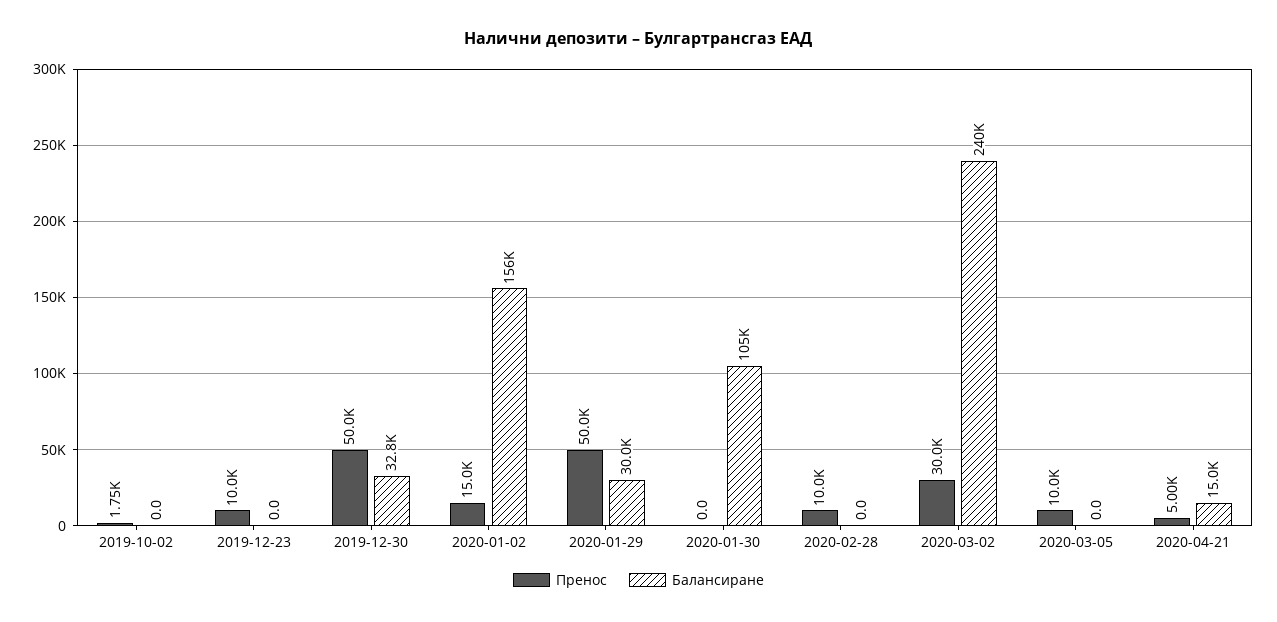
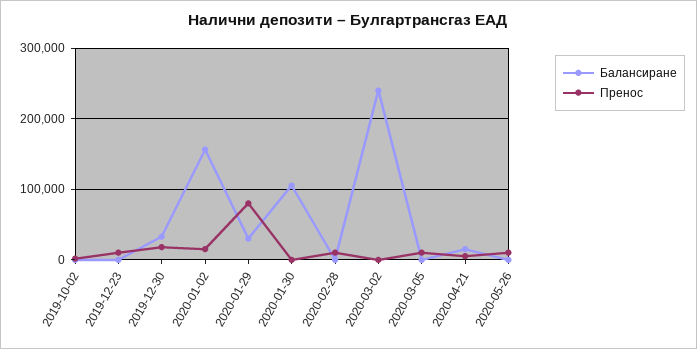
Пренос, 2019-12-30: 50000 -> 20000
Пренос, 2020-01-29: 50000 -> 80000
Пренос, 2020-03-02: 30000 -> 0
Балансиране, 2020-05-26: none -> 0
Пренос, 2020-05-26: none -> 10000

